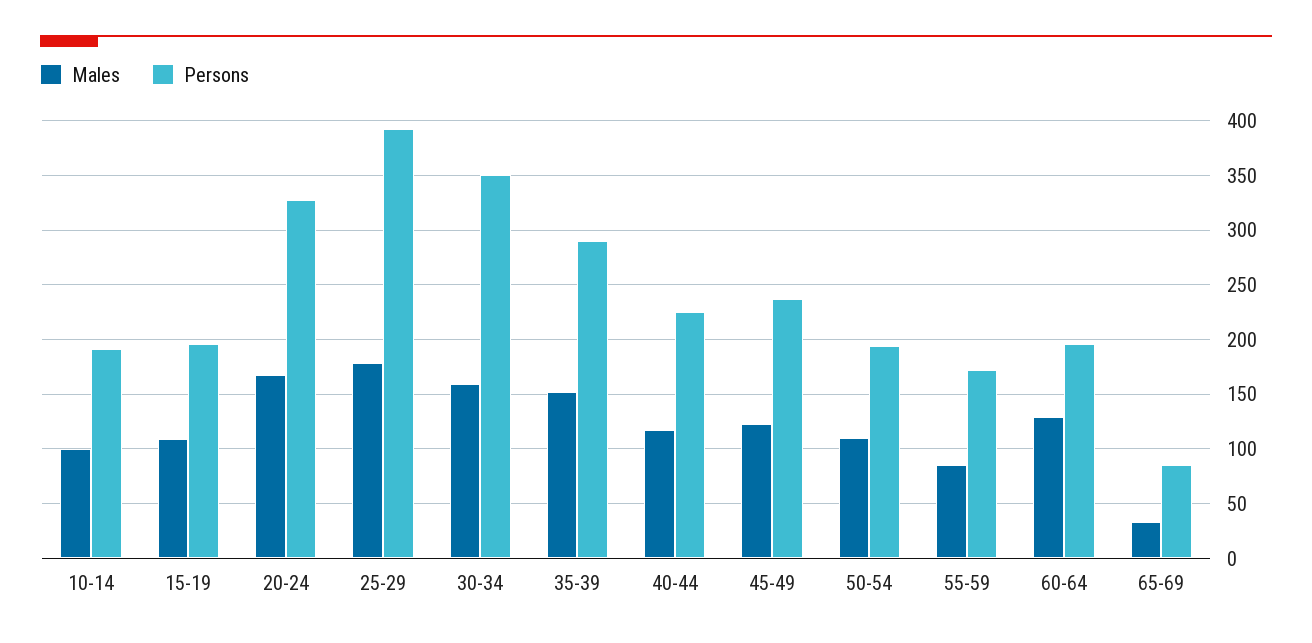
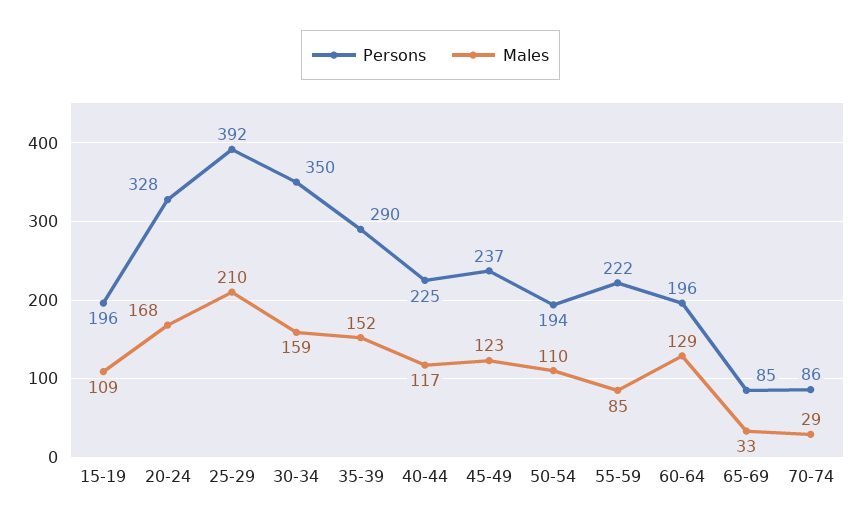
Males, 10-14: 100 -> none
Persons, 10-14: 190 -> none
Males, 25-29: 180 -> 210
Persons, 55-59: 170 -> 222
Persons, 70-74: none -> 86
Males, 70-74: none -> 29

